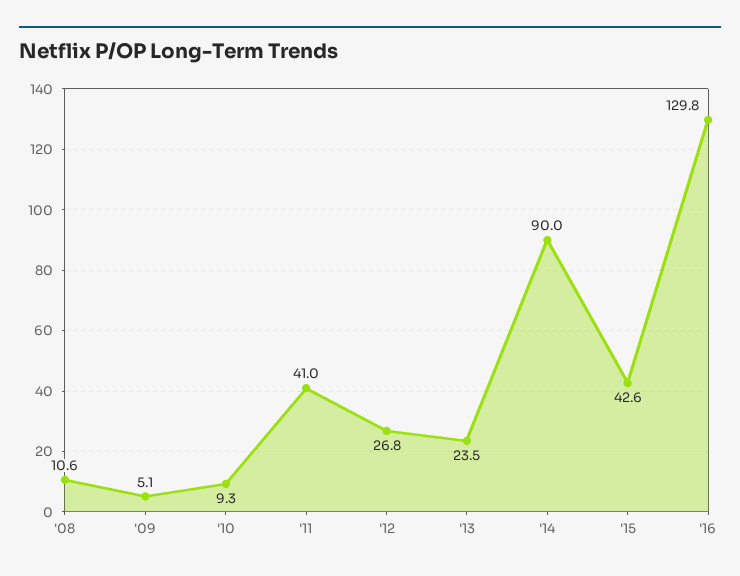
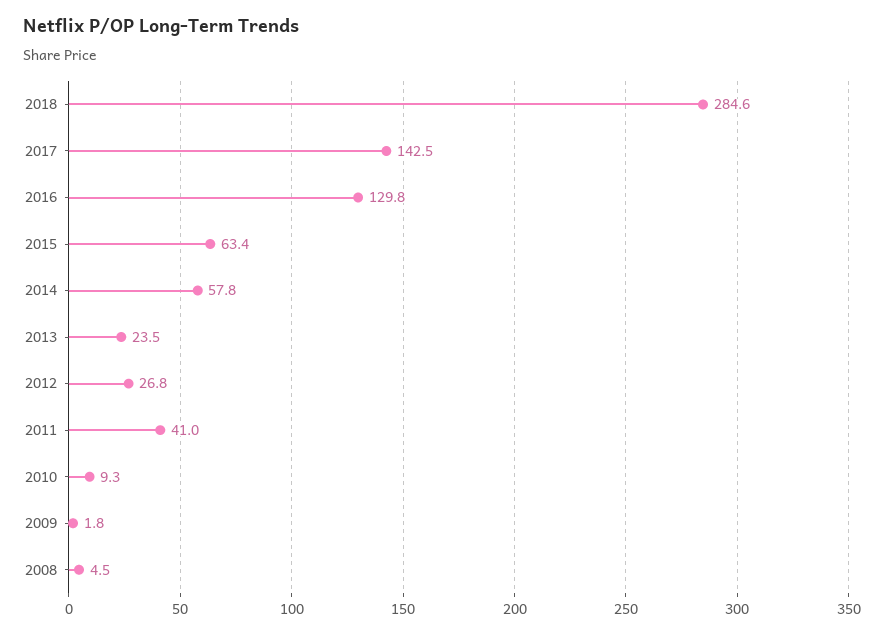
'08: 10.6 -> 4.5
'09: 5.1 -> 1.8
'14: 90 -> 57.8
'15: 42.6 -> 63.4
2018: none -> 284.6
2017: none -> 142.5

